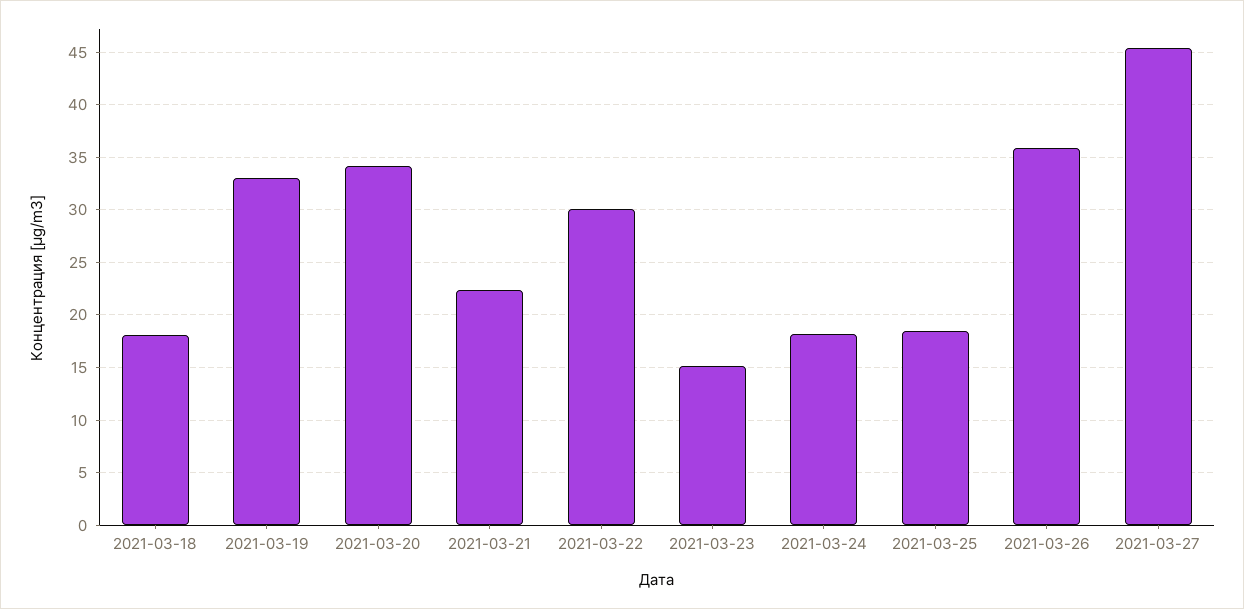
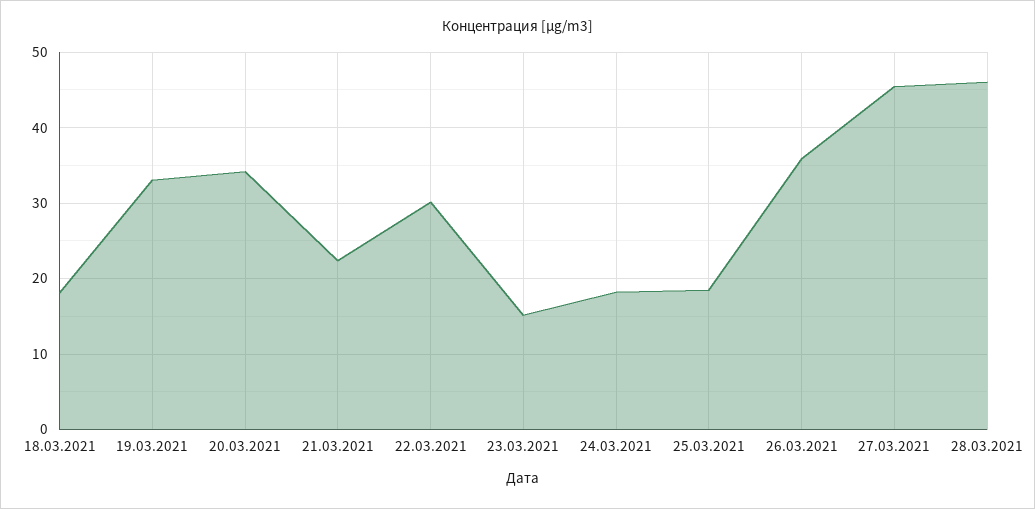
28.03.2021: none -> 46

